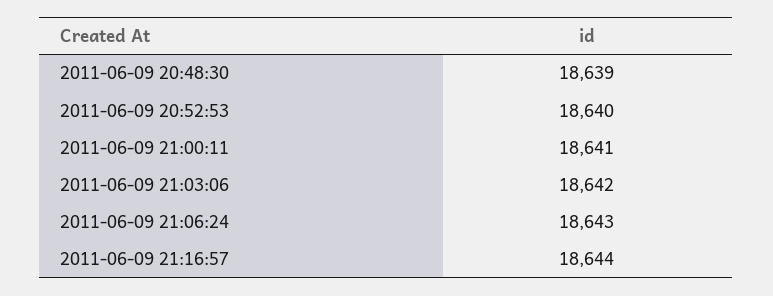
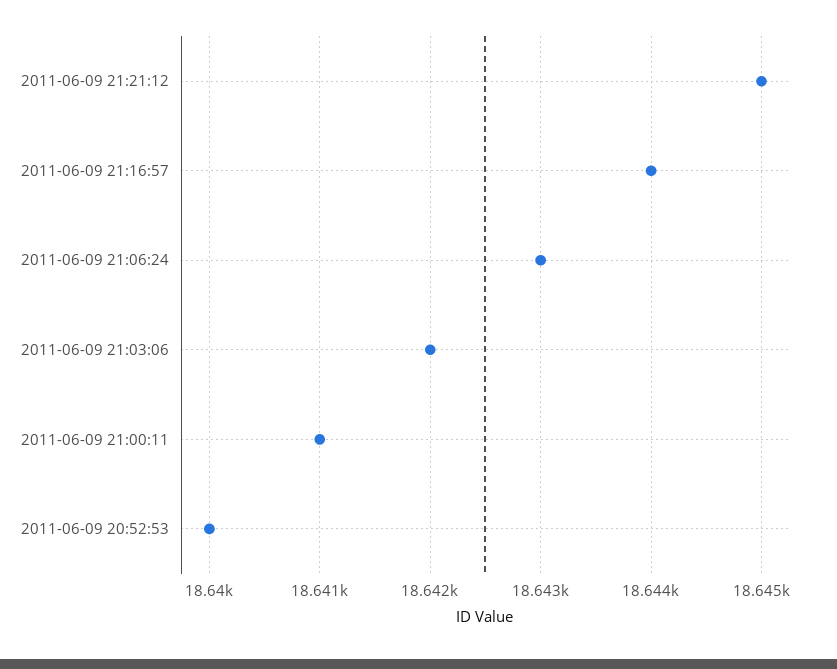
2011-06-09 20:48:30: 18639 -> none
2011-06-09 21:21:12: none -> 18645

